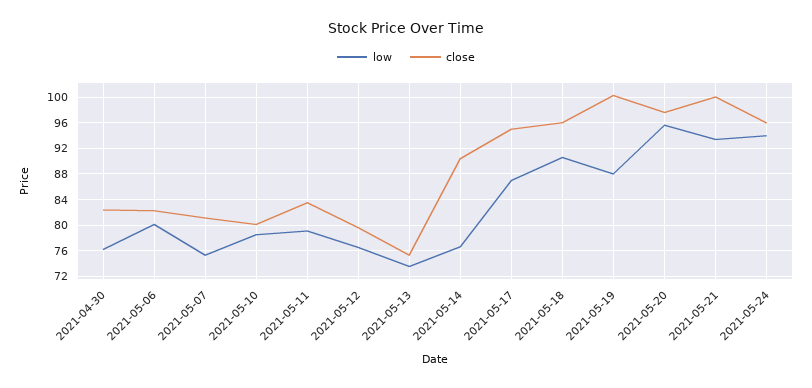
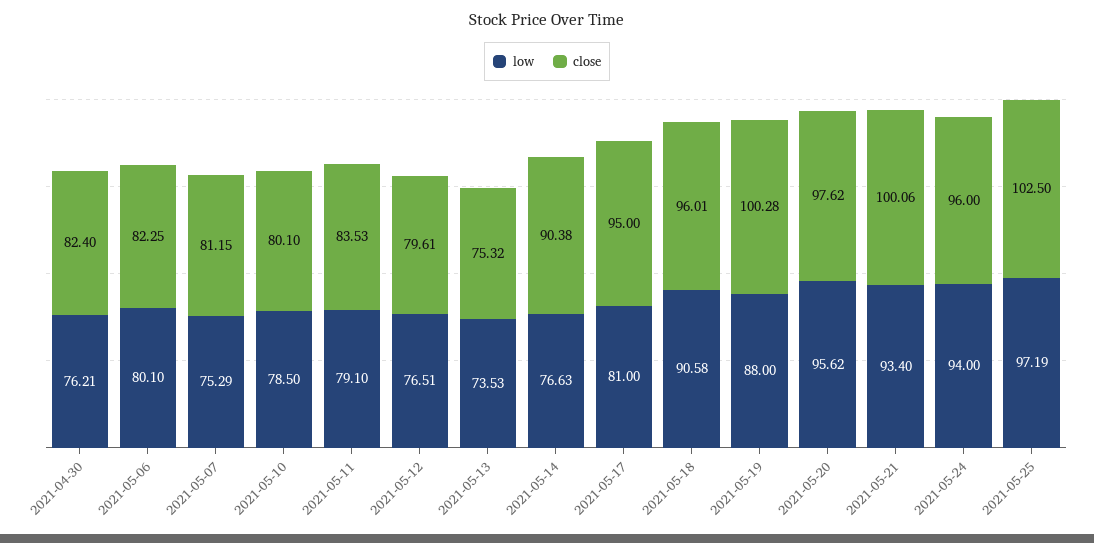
low, 2021-05-17: 87 -> 81
low, 2021-05-25: none -> 97.19
close, 2021-05-25: none -> 102.5

